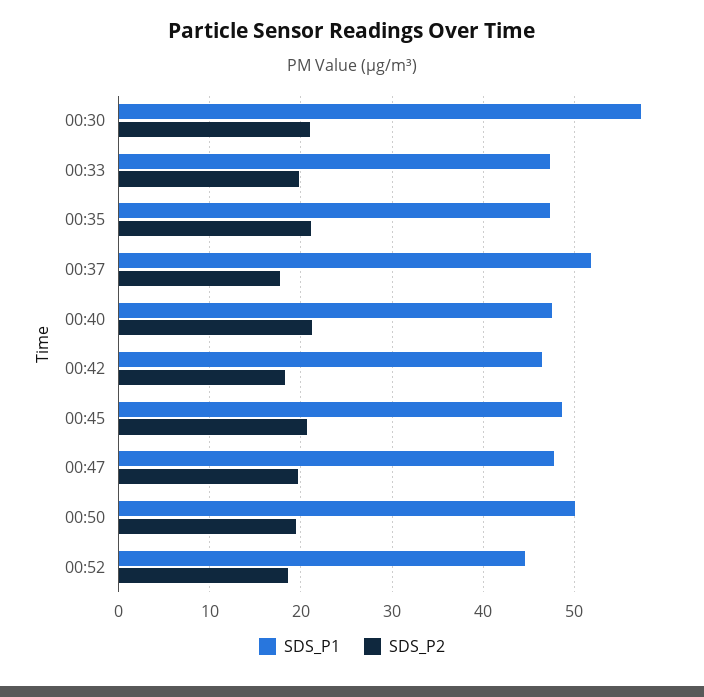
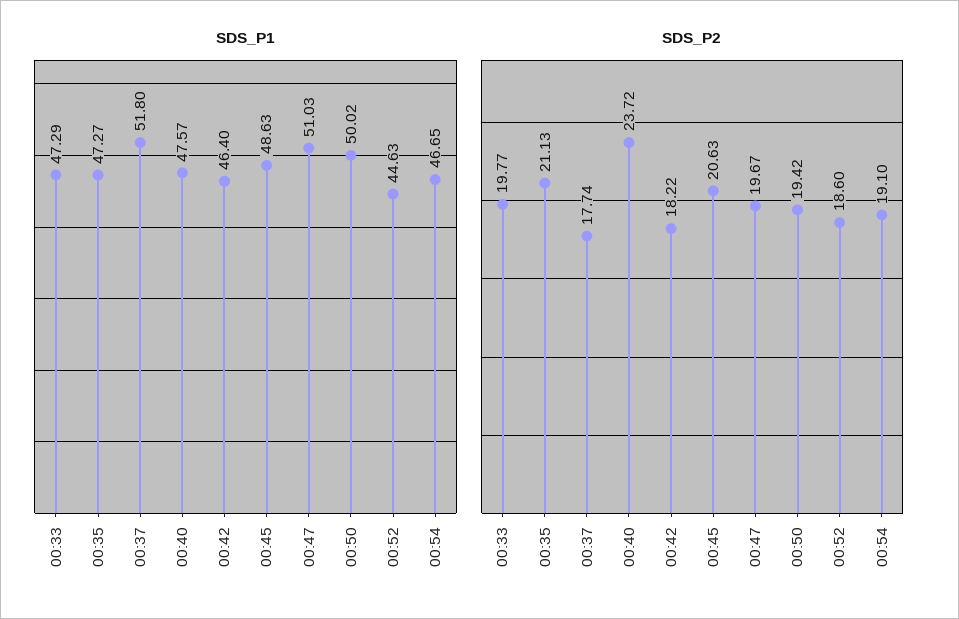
SDS_P1, 00:30: 57 -> none
SDS_P2, 00:30: 21 -> none
SDS_P2, 00:40: 21 -> 23.72
SDS_P1, 00:47: 48 -> 51.03
SDS_P1, 00:54: none -> 46.65
SDS_P2, 00:54: none -> 19.1

